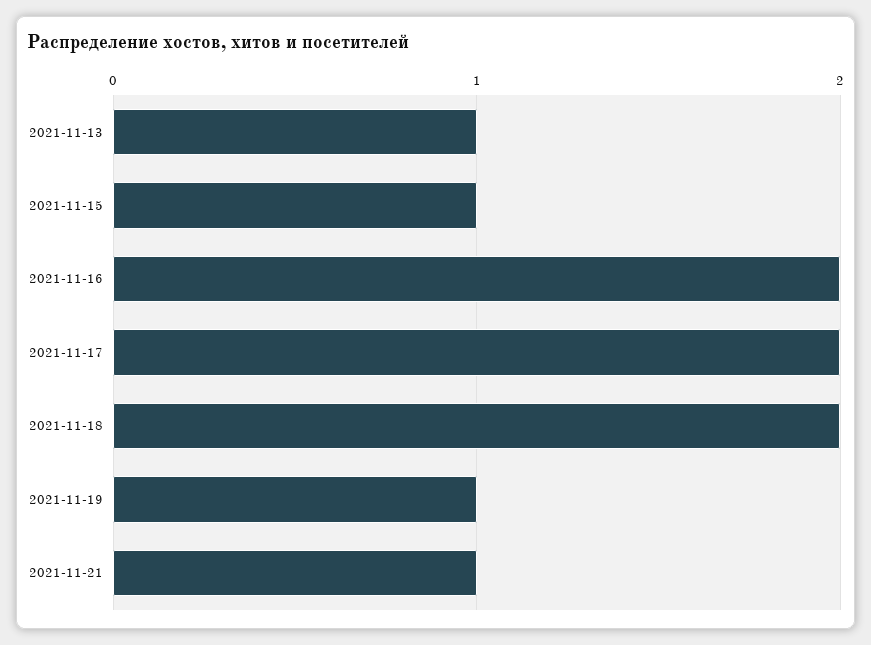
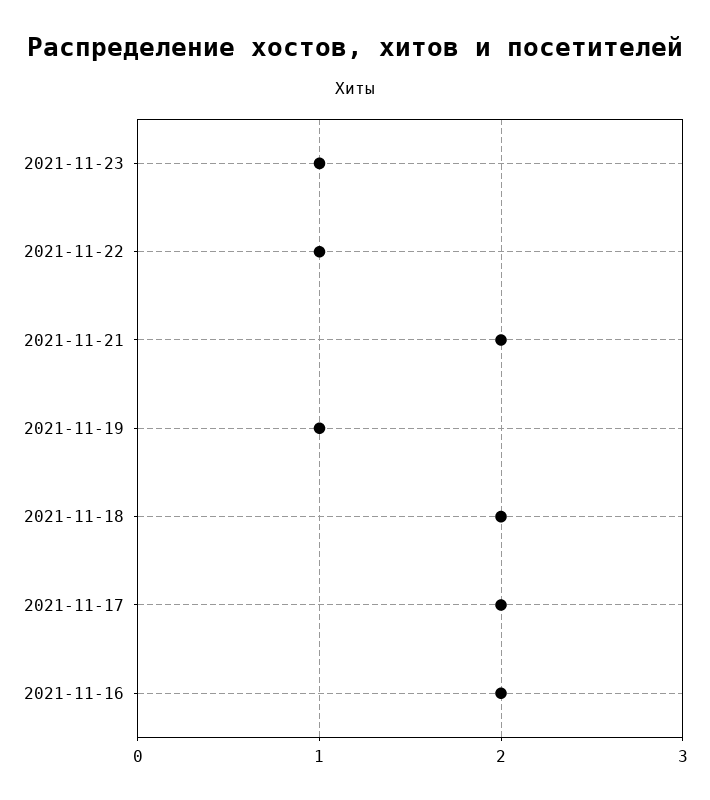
2021-11-13: 1 -> none
2021-11-15: 1 -> none
2021-11-21: 1 -> 2
2021-11-23: none -> 1
2021-11-22: none -> 1

